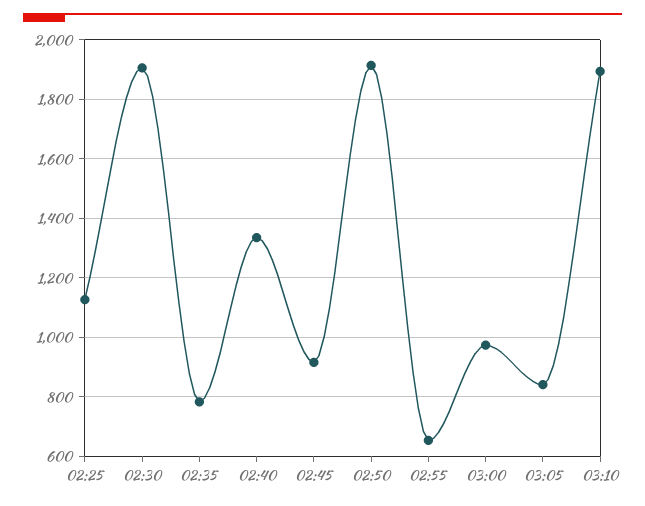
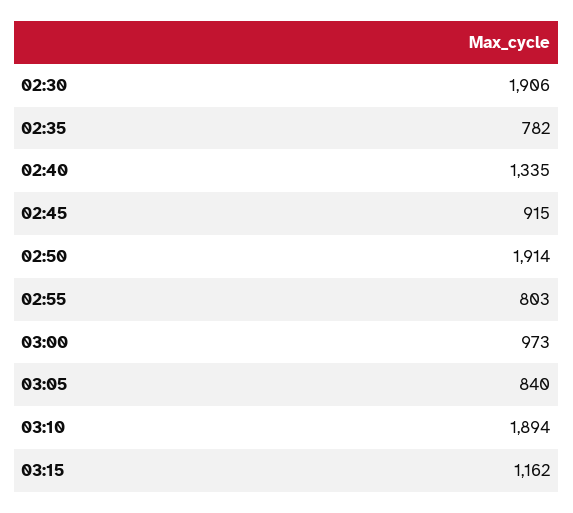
02:25: 1125 -> none
02:55: 650 -> 803
03:15: none -> 1162

